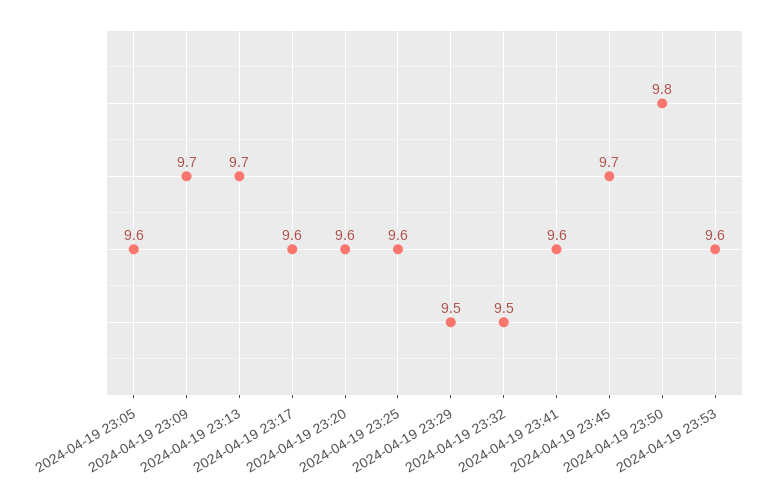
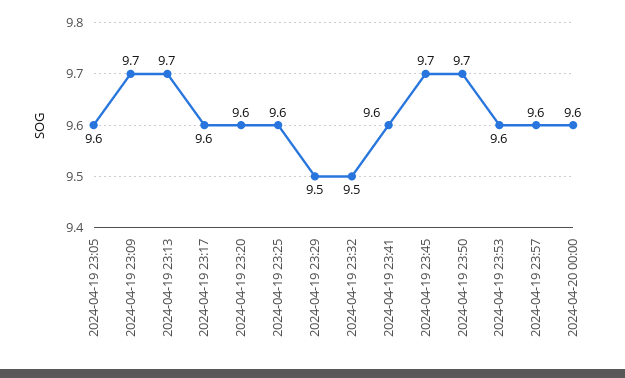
2024-04-19 23:50: 9.8 -> 9.7
2024-04-19 23:57: none -> 9.6
2024-04-20 00:00: none -> 9.6

